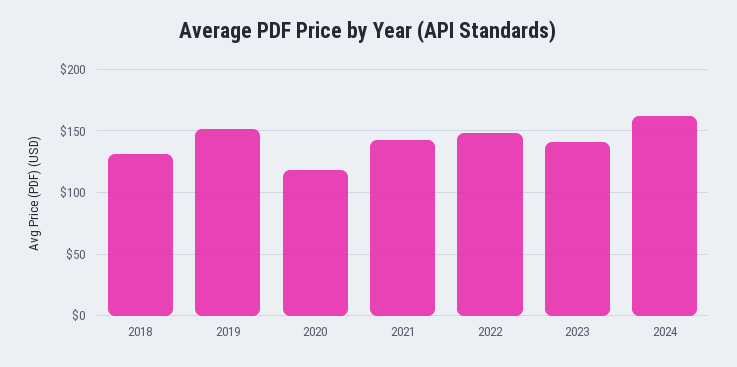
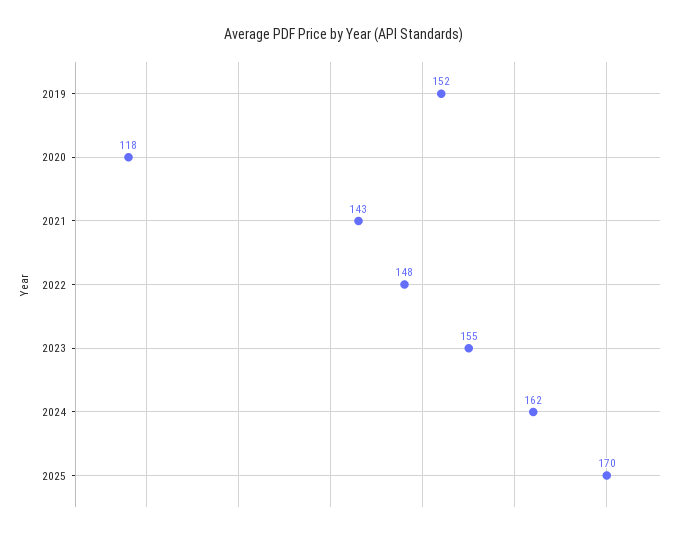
2018: 130 -> none
2023: 140 -> 155
2025: none -> 170

